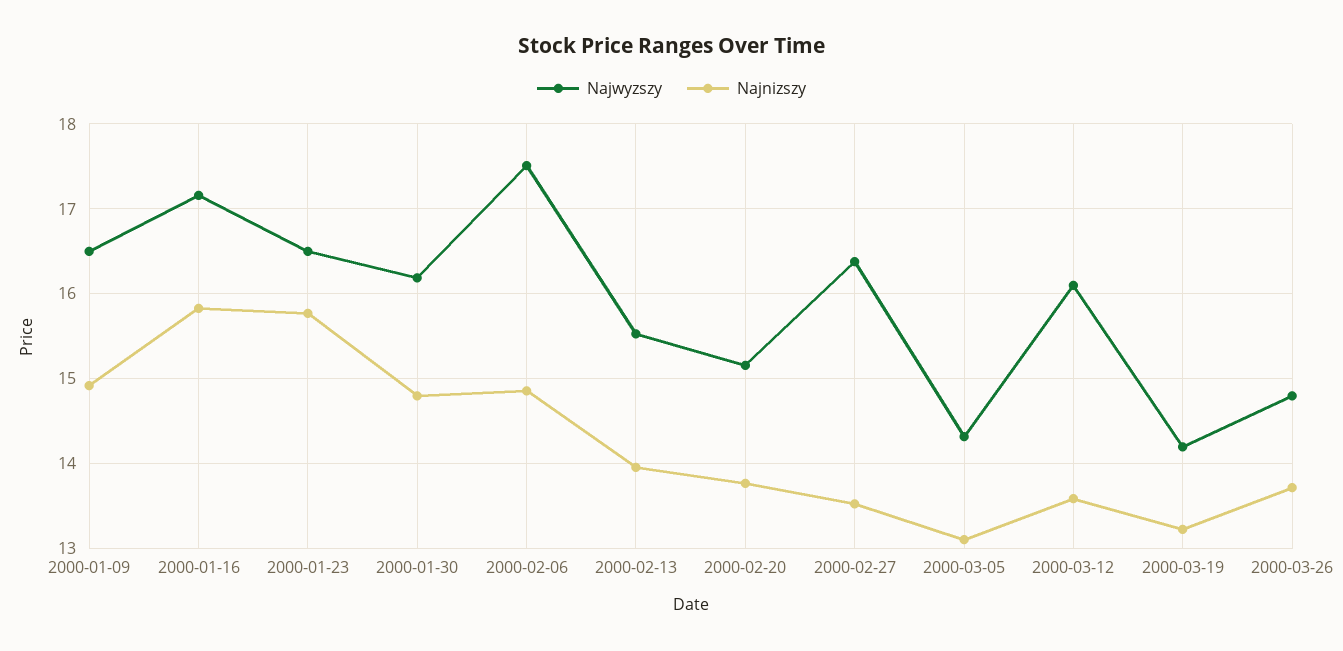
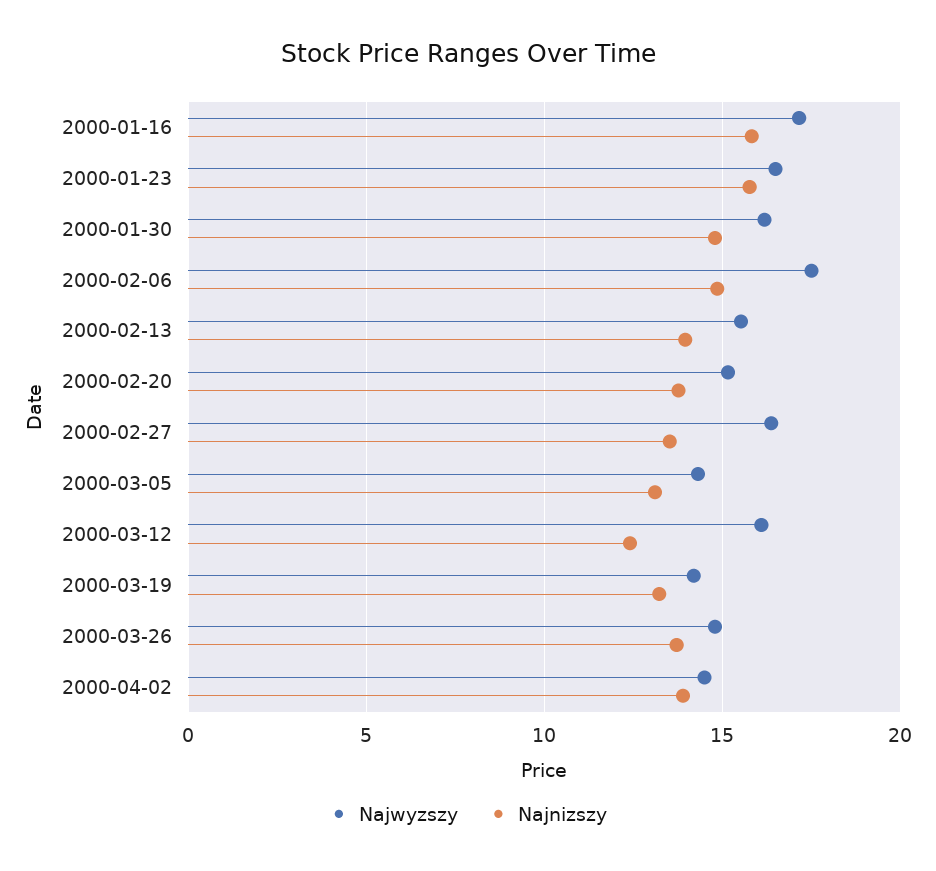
Najwyzszy, 2000-01-09: 16.5 -> none
Najnizszy, 2000-01-09: 14.9 -> none
Najnizszy, 2000-03-12: 13.6 -> 12.5
Najwyzszy, 2000-04-02: none -> 14.5
Najnizszy, 2000-04-02: none -> 14

